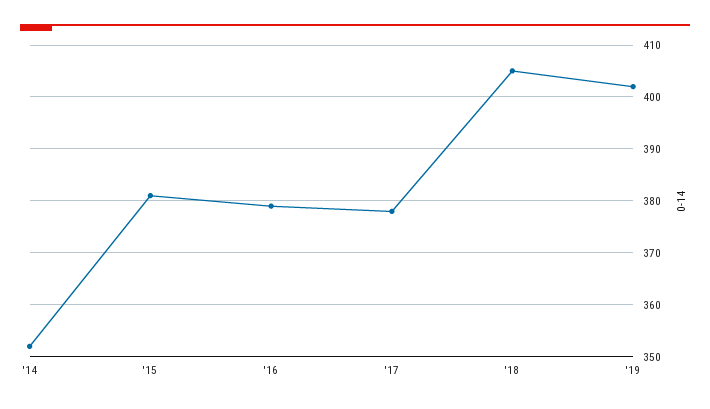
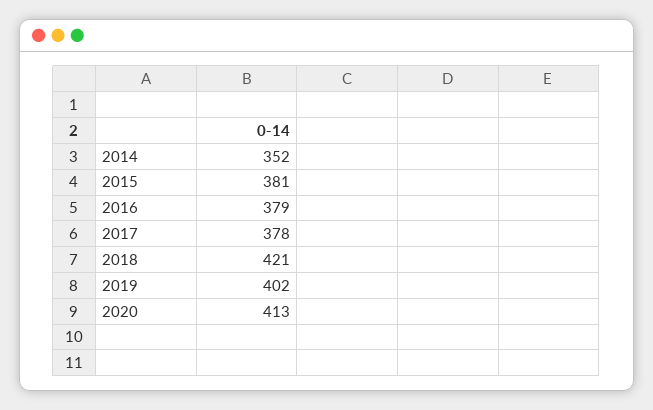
'18: 405 -> 421
2020: none -> 413

